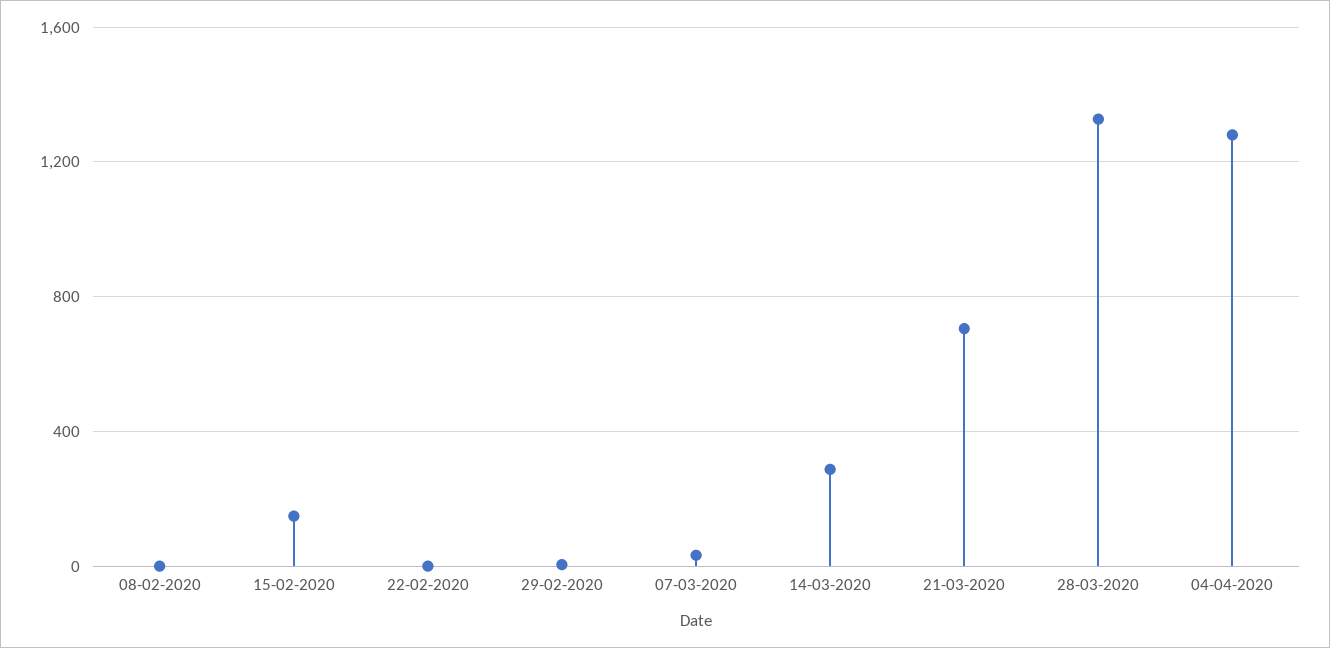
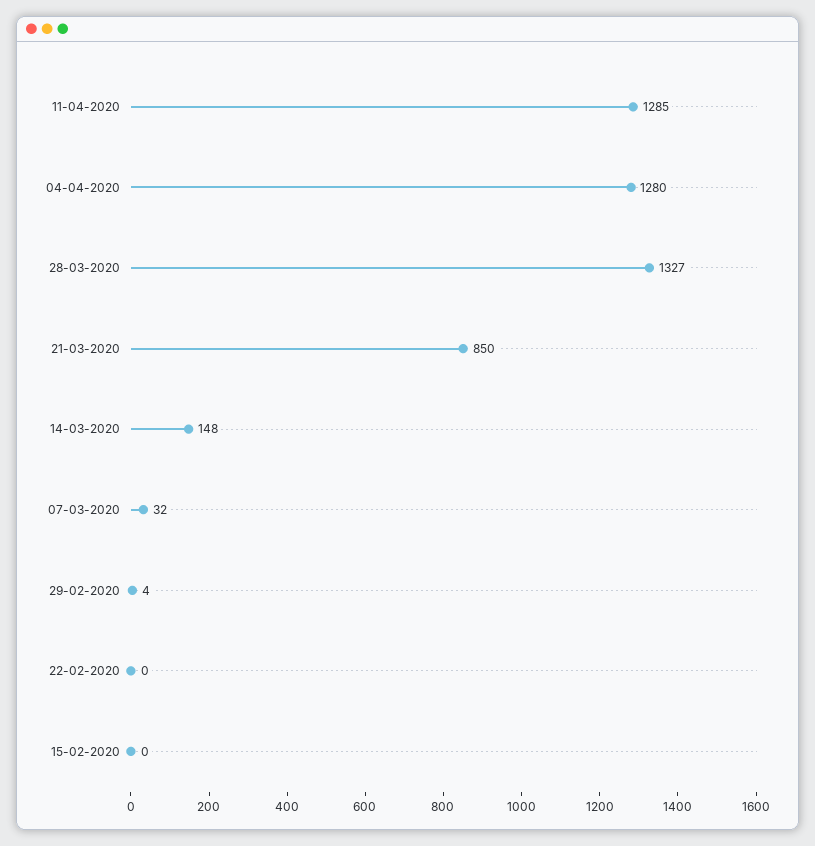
08-02-2020: 0 -> none
15-02-2020: 150 -> 0
14-03-2020: 300 -> 148
21-03-2020: 700 -> 850
11-04-2020: none -> 1285

